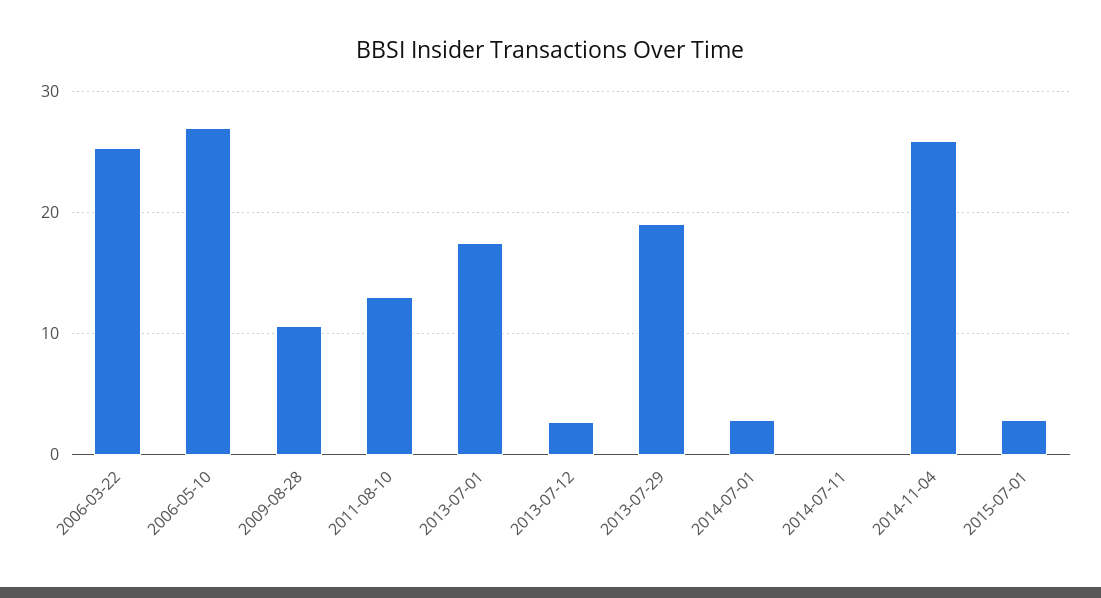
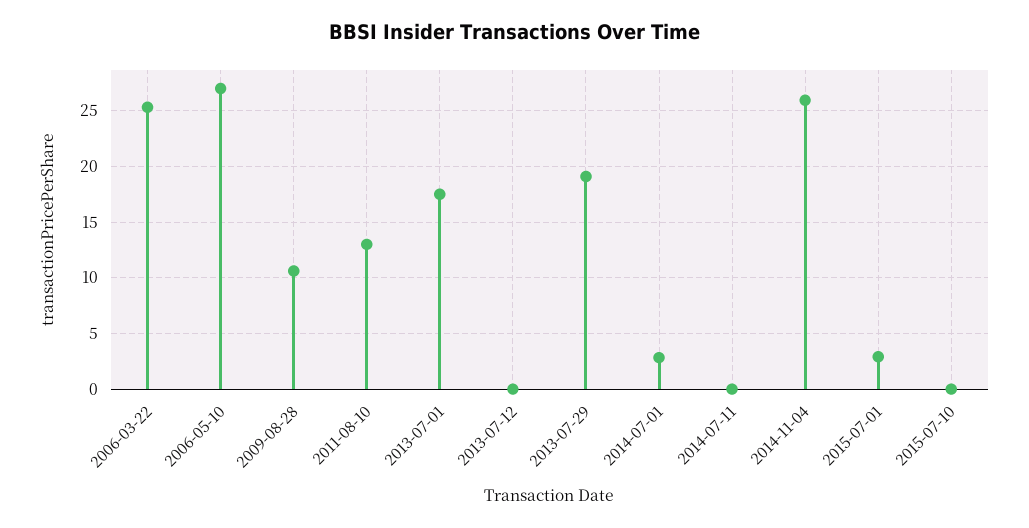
2013-07-12: 3 -> 0
2015-07-10: none -> 0

